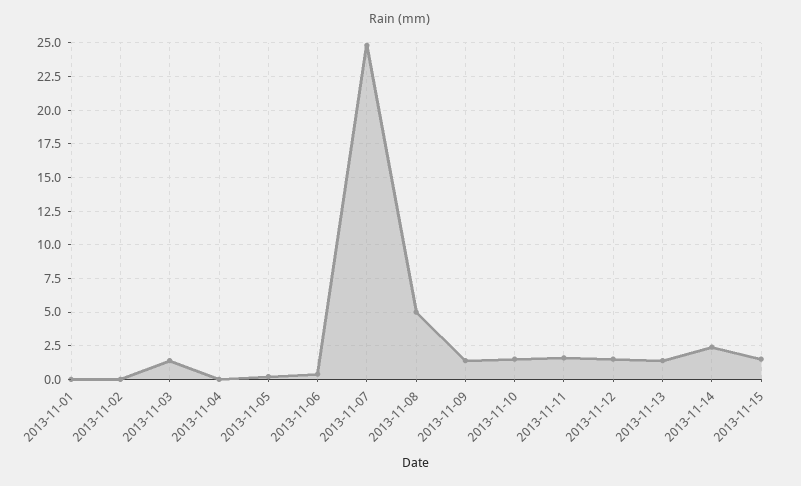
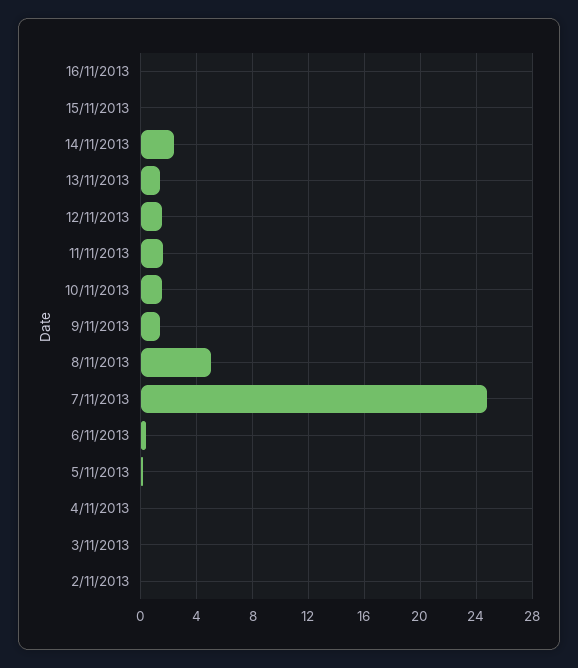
2013-11-01: 0 -> none
2013-11-03: 1.5 -> 0
2013-11-15: 1.5 -> 0
16/11/2013: none -> 0

